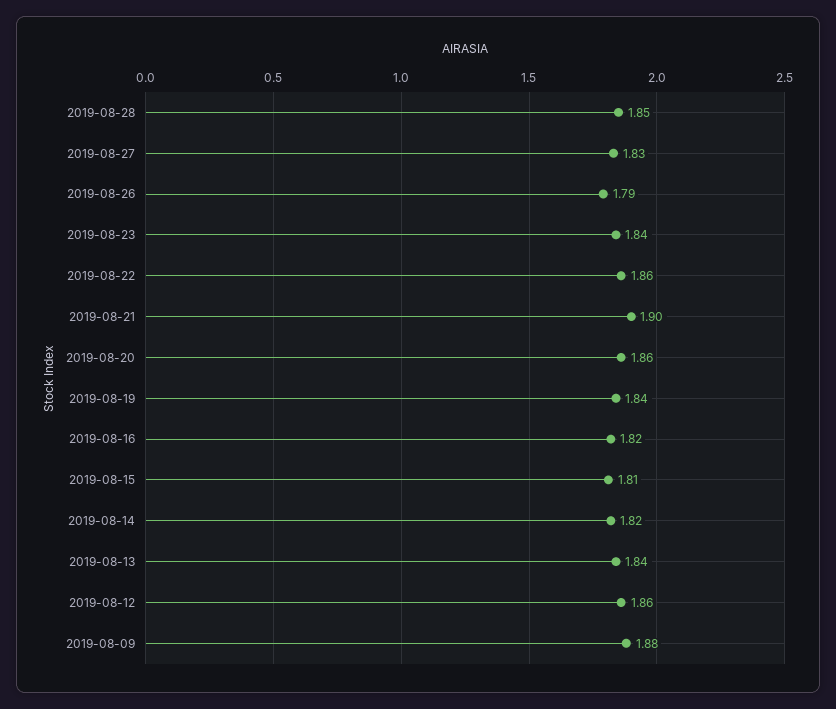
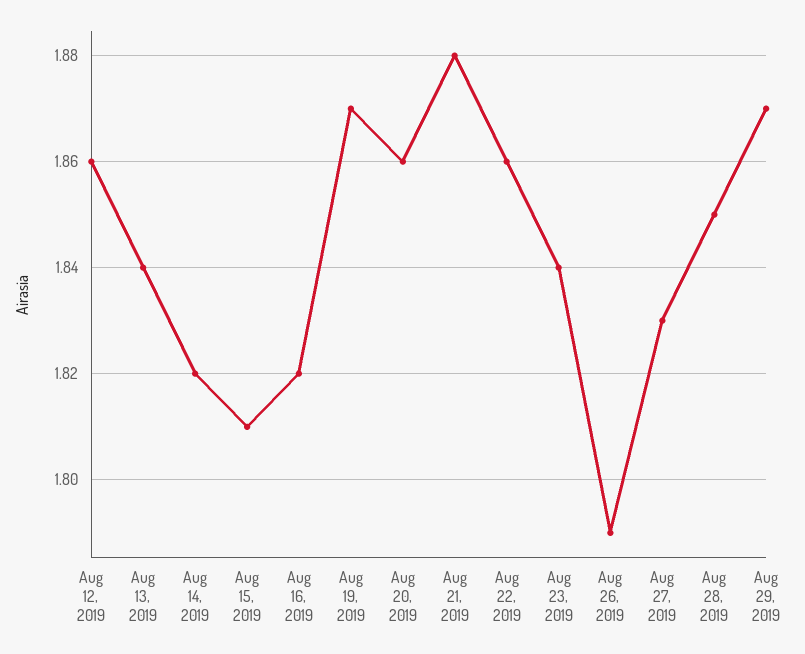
2019-08-21: 1.9 -> 1.88
2019-08-19: 1.84 -> 1.87
2019-08-09: 1.88 -> none
Aug 29, 2019: none -> 1.87

